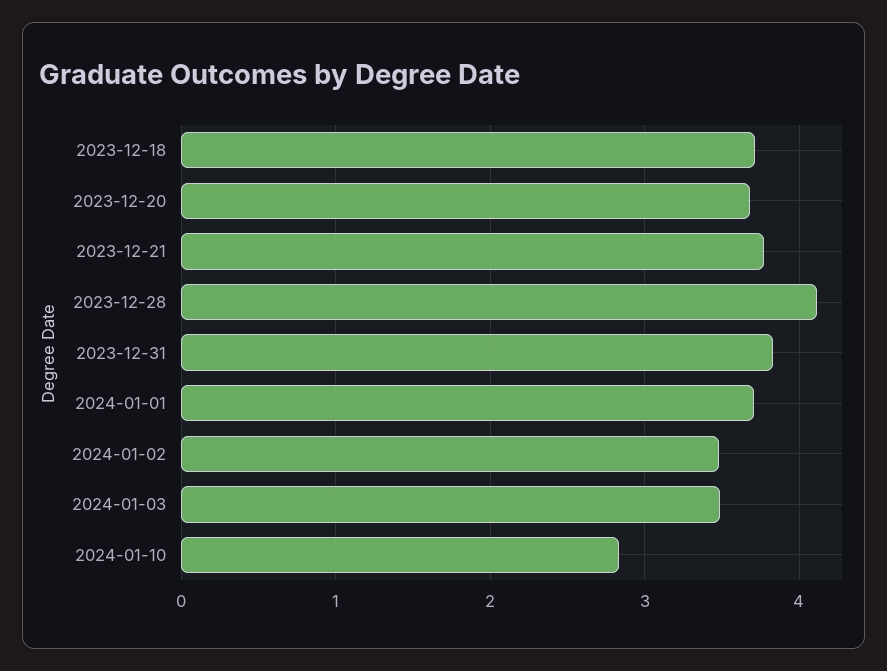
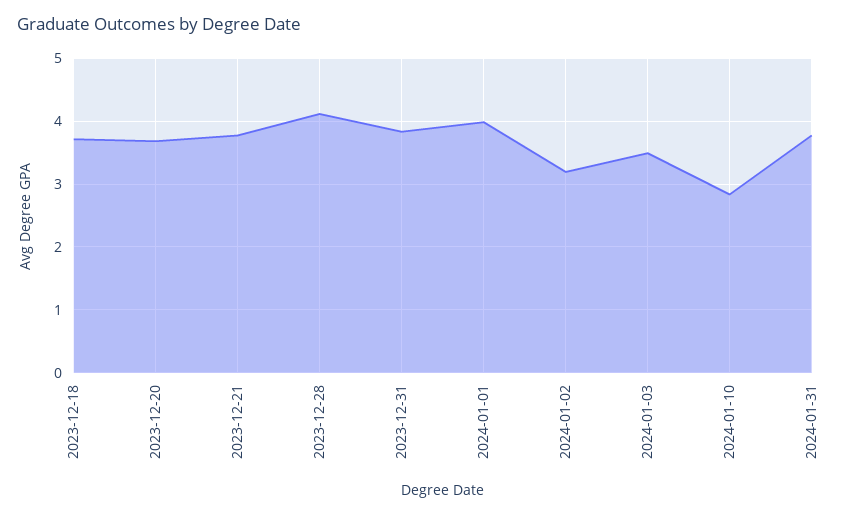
2024-01-01: 3.7 -> 4
2024-01-02: 3.5 -> 3.2
2024-01-31: none -> 3.8

